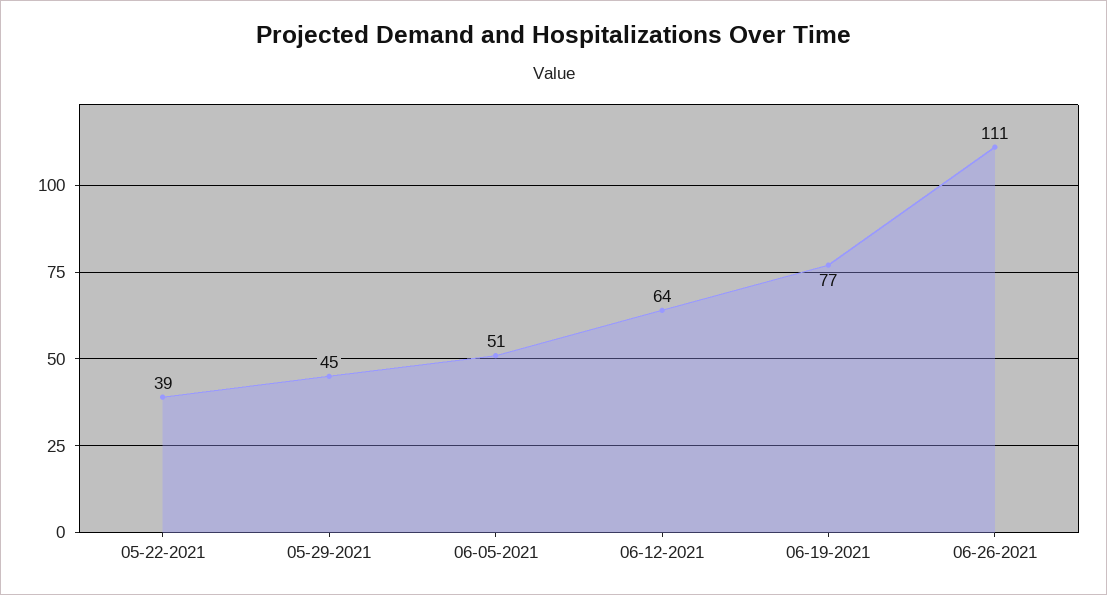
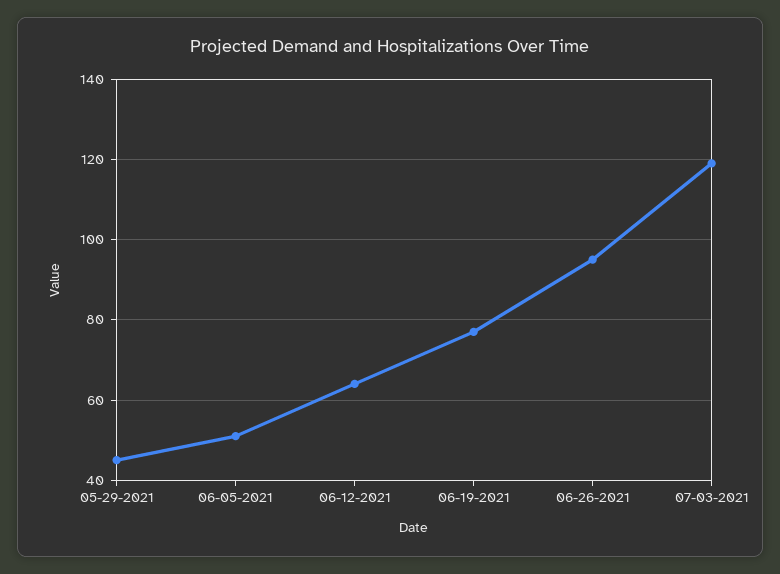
05-22-2021: 39 -> none
06-26-2021: 111 -> 95
07-03-2021: none -> 120

